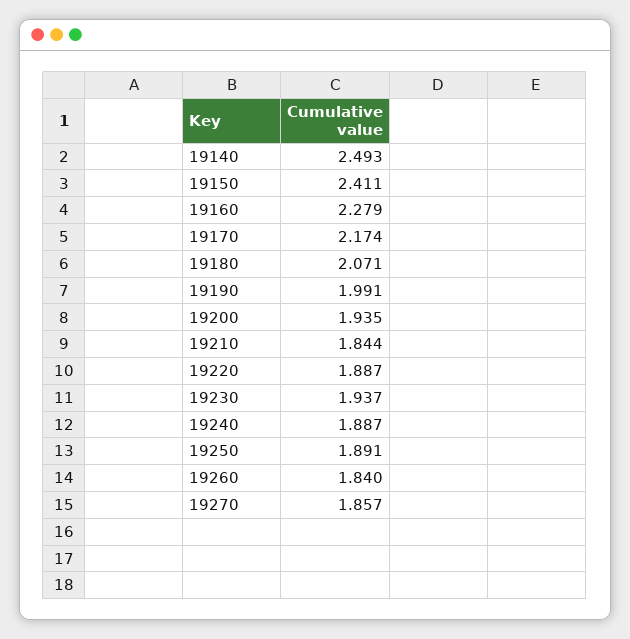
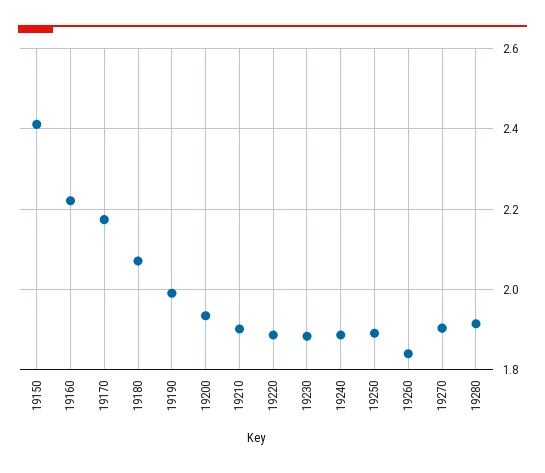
19140: 2.493 -> none
19160: 2.279 -> 2.22
19210: 1.844 -> 1.9
19230: 1.937 -> 1.88
19270: 1.857 -> 1.9
19280: none -> 1.92

